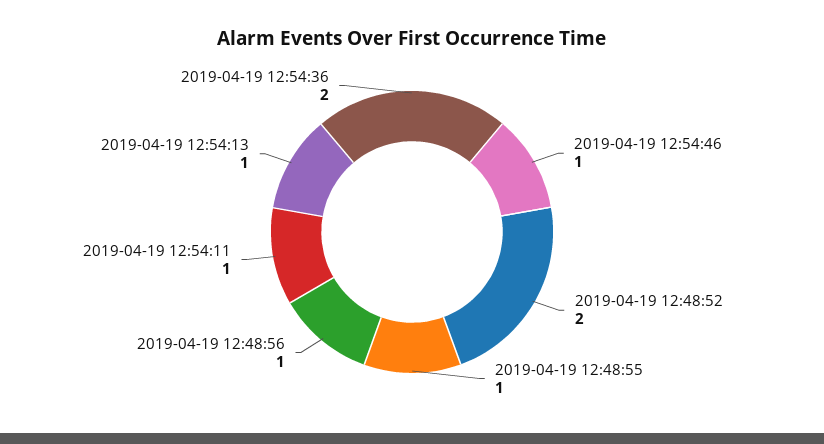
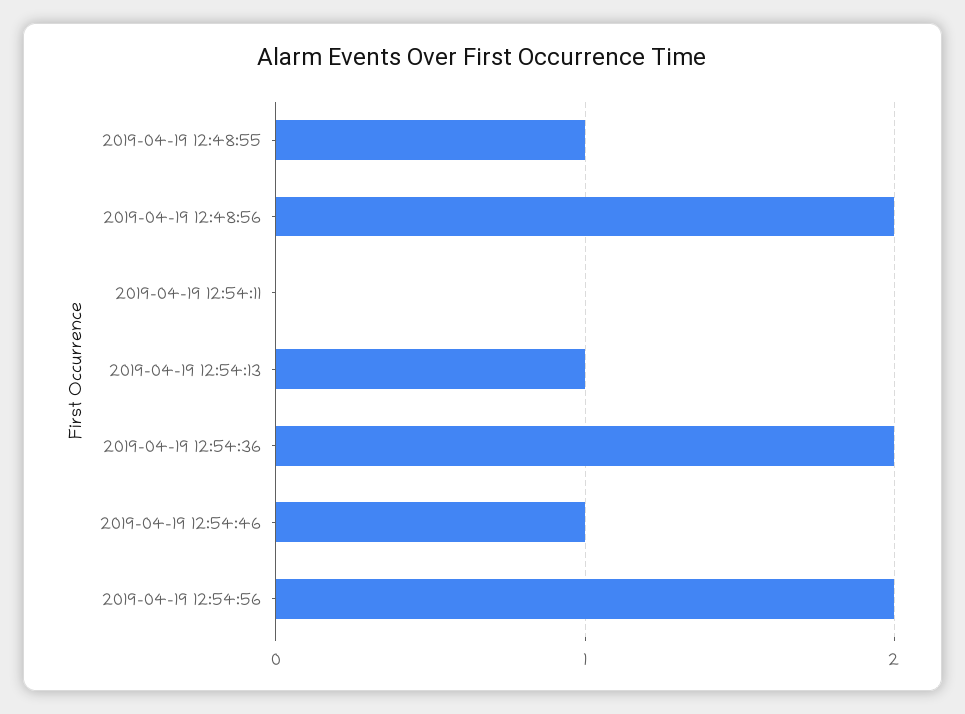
2019-04-19 12:48:52: 2 -> none
2019-04-19 12:48:56: 1 -> 2
2019-04-19 12:54:11: 1 -> 0
2019-04-19 12:54:56: none -> 2

